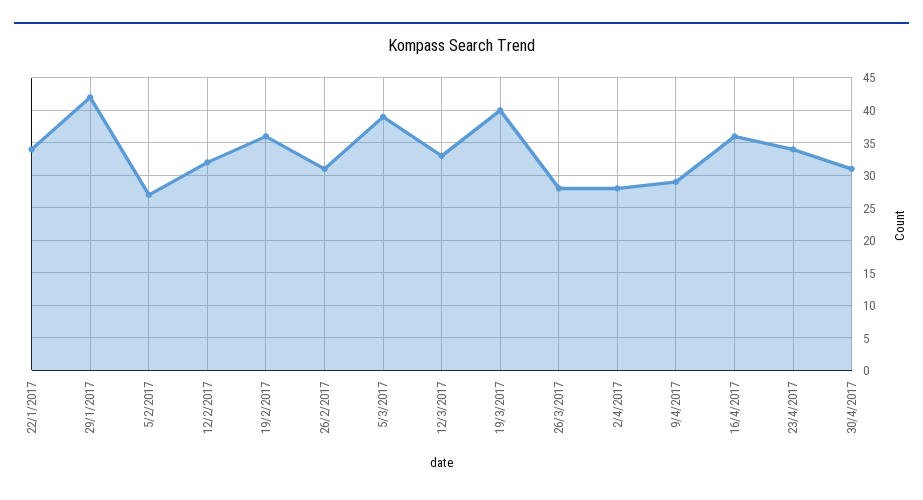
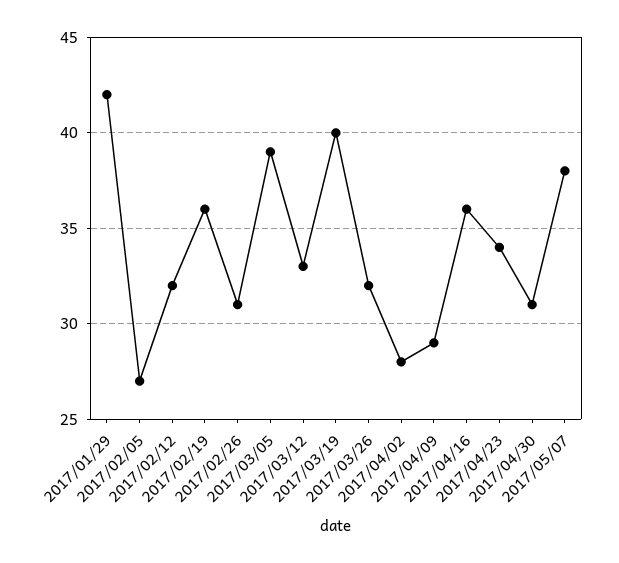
22/1/2017: 34 -> none
26/3/2017: 28 -> 32
2017/05/07: none -> 38

